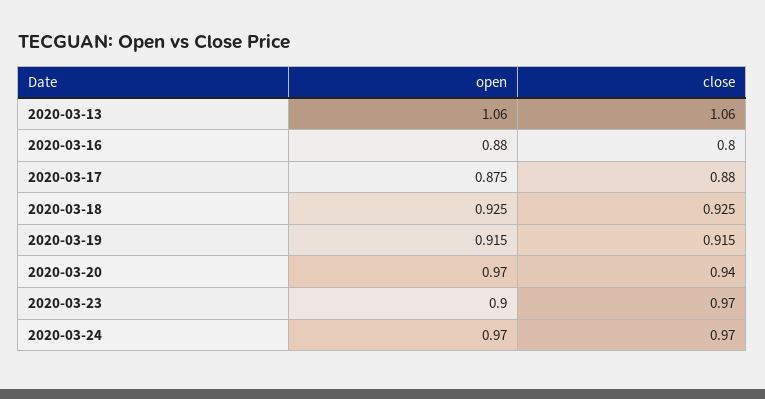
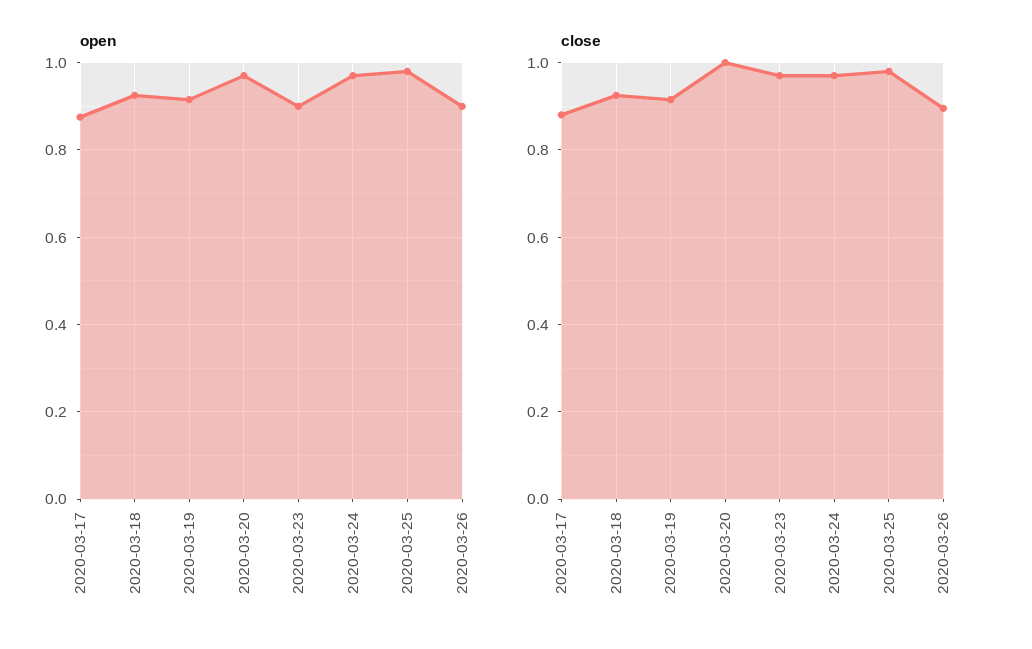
open, 2020-03-13: 1.06 -> none
close, 2020-03-13: 1.06 -> none
open, 2020-03-16: 0.88 -> none
close, 2020-03-16: 0.8 -> none
close, 2020-03-20: 0.94 -> 1
open, 2020-03-25: none -> 0.98
open, 2020-03-26: none -> 0.9
close, 2020-03-25: none -> 0.98
close, 2020-03-26: none -> 0.9

